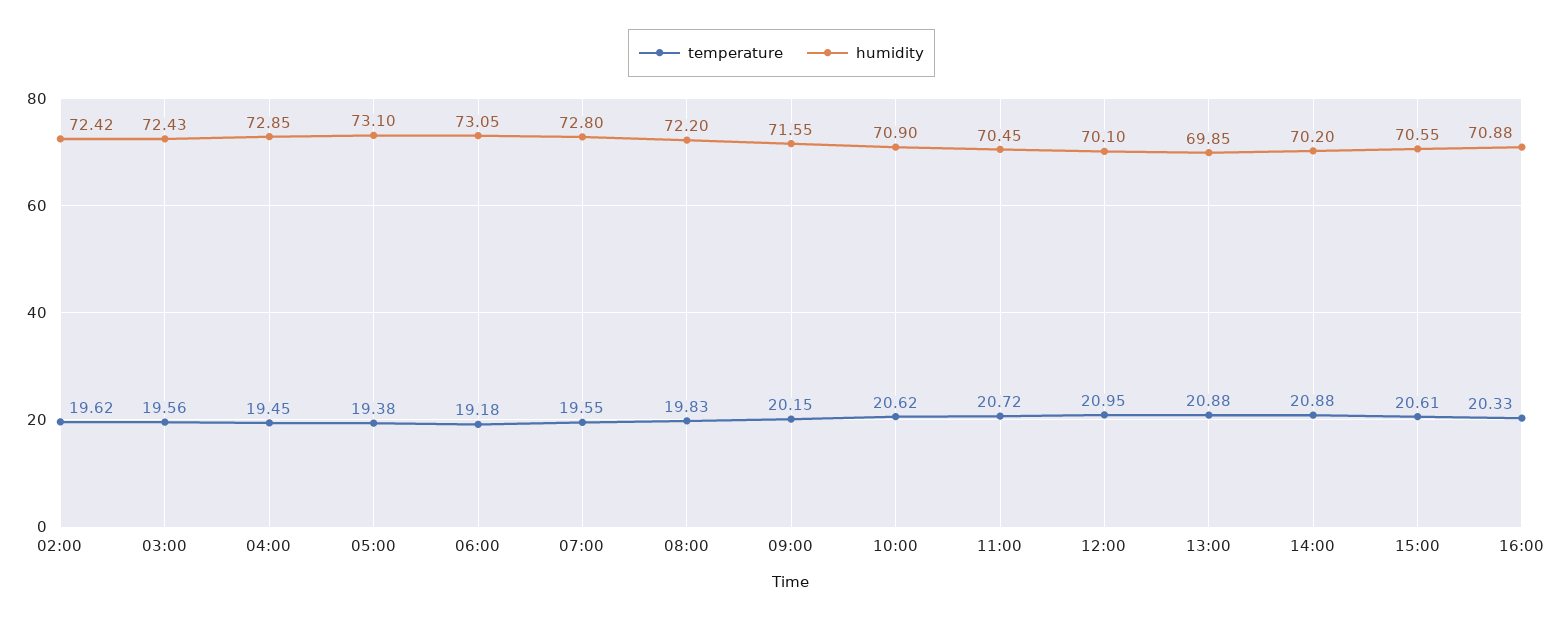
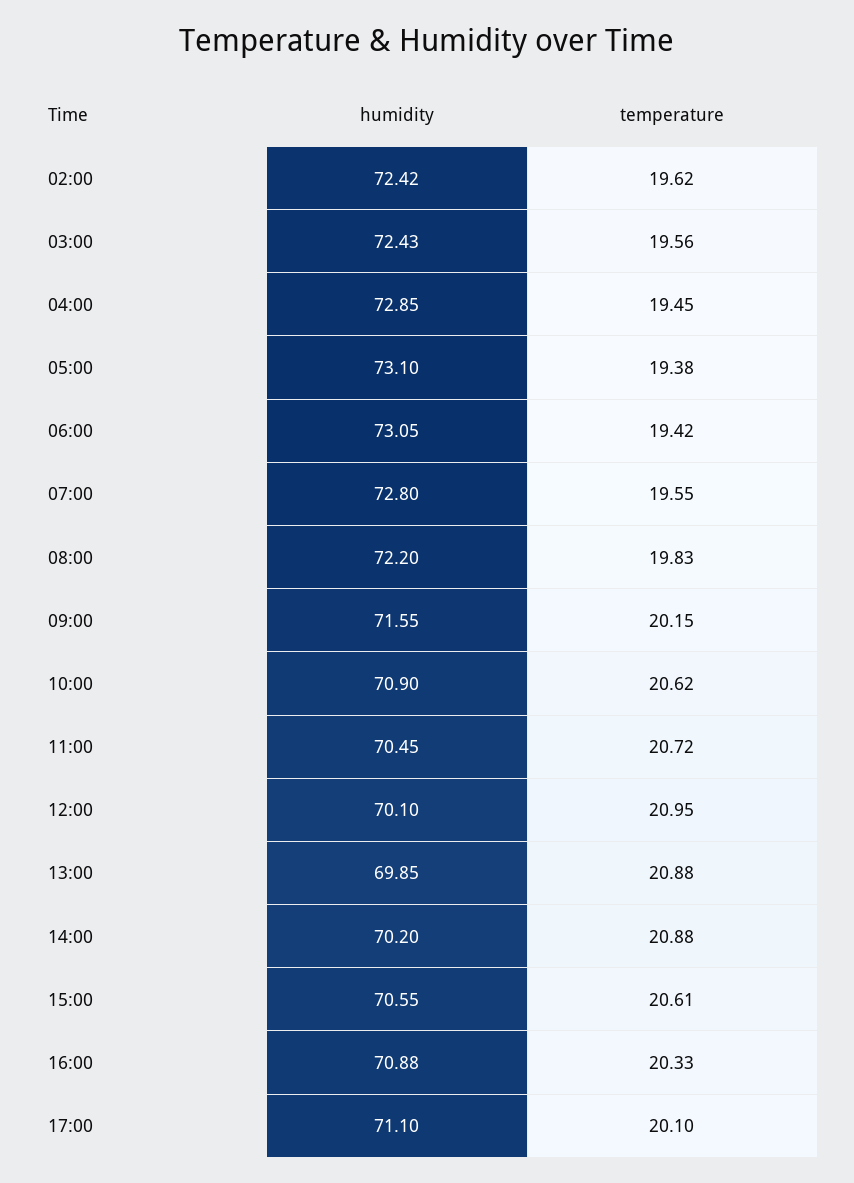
temperature, 06:00: 19.18 -> 19.42
humidity, 17:00: none -> 71.1
temperature, 17:00: none -> 20.1

